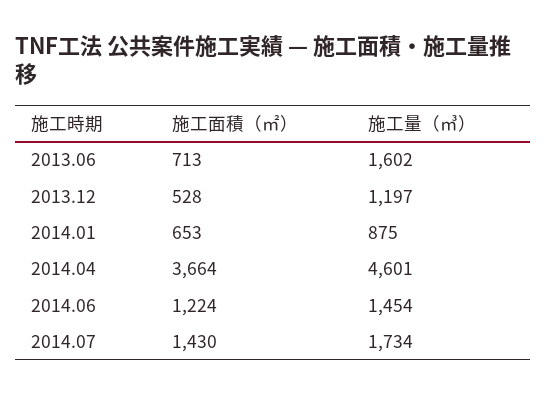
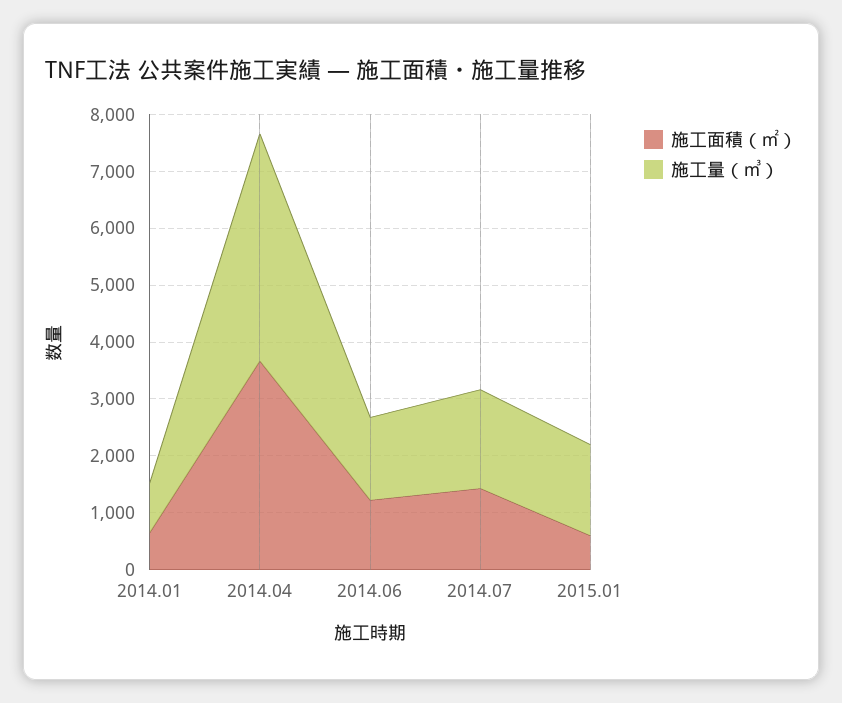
施工面積（㎡）, 2013.06: 713 -> none
施工量（㎥）, 2013.06: 1602 -> none
施工面積（㎡）, 2013.12: 528 -> none
施工量（㎥）, 2013.12: 1197 -> none
施工量（㎥）, 2014.04: 4601 -> 4000
施工面積（㎡）, 2015.01: none -> 600
施工量（㎥）, 2015.01: none -> 1600

